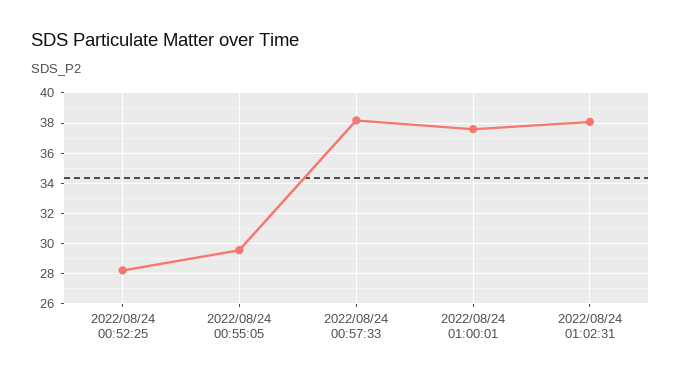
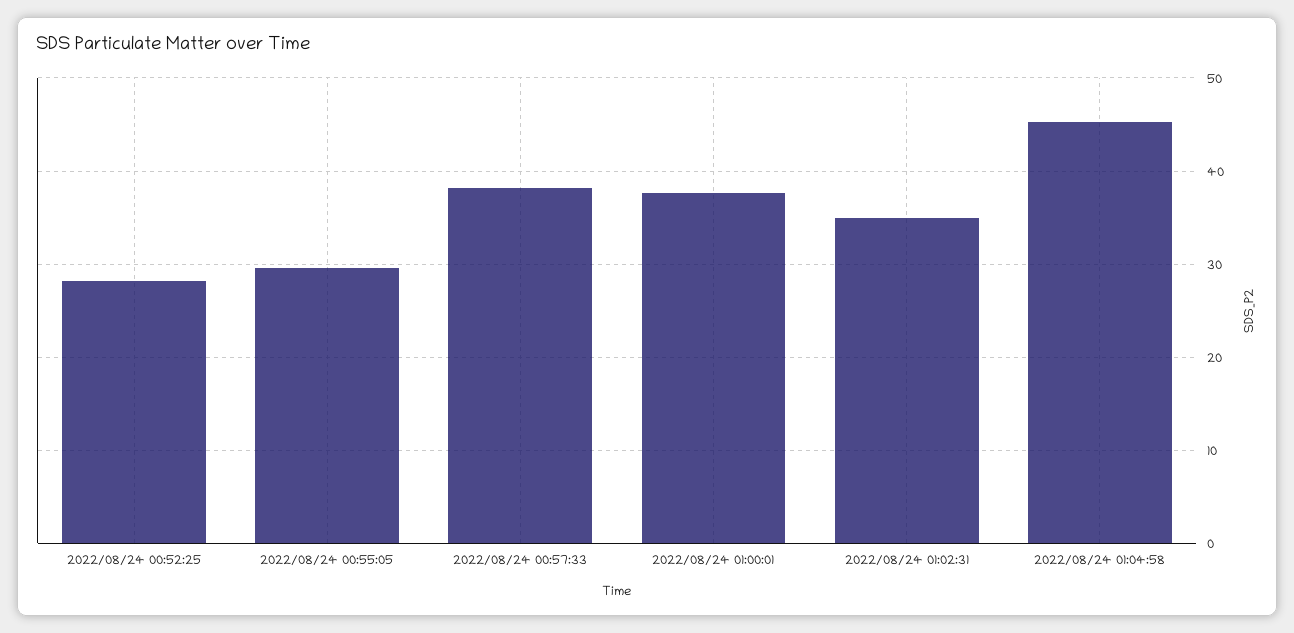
2022/08/24 01:02:31: 38 -> 35
2022/08/24 01:04:58: none -> 45

